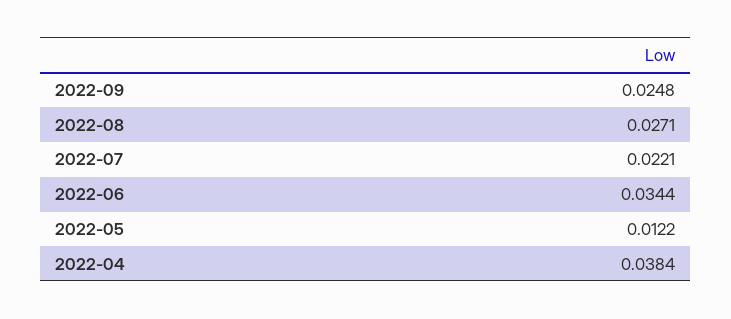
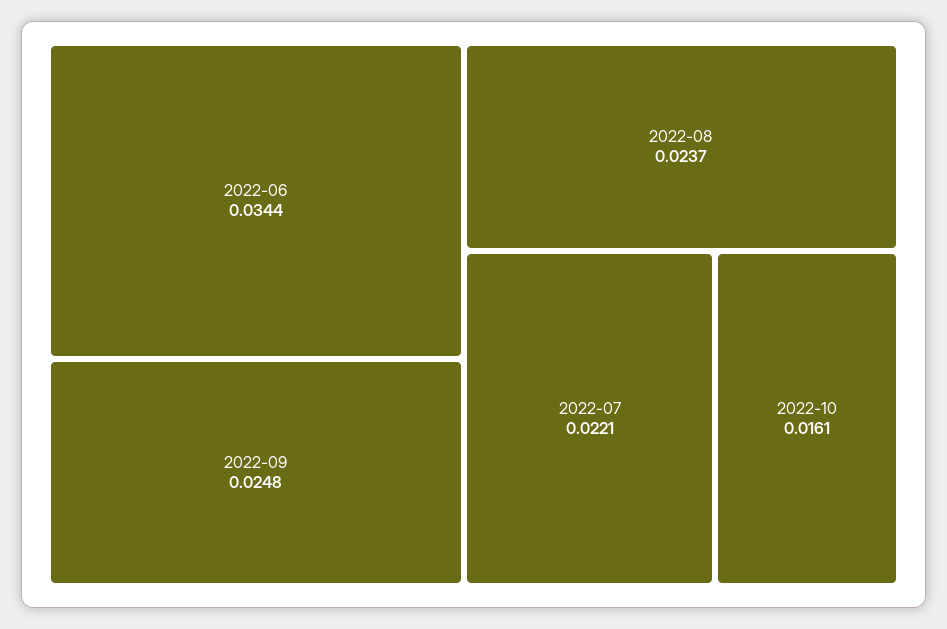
2022-08: 0.0271 -> 0.0237
2022-05: 0.0122 -> none
2022-04: 0.0384 -> none
2022-10: none -> 0.0161

